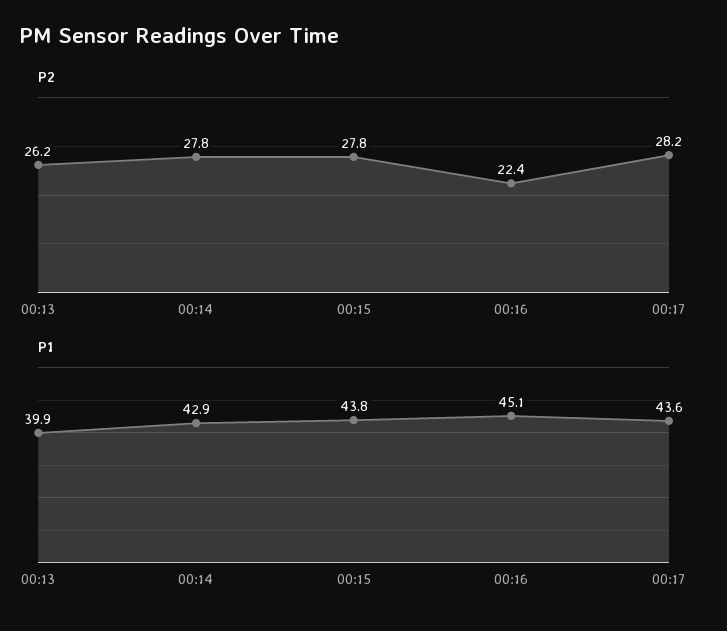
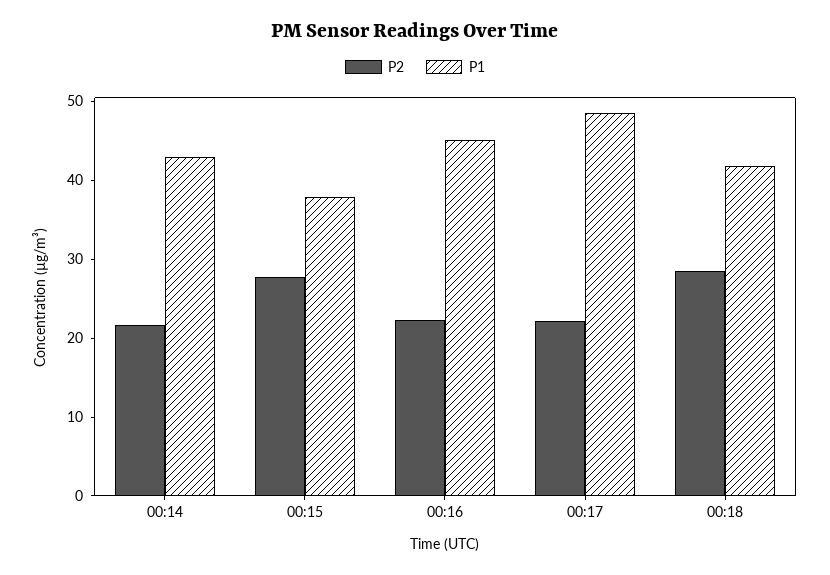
P2, 00:13: 26.2 -> none
P2, 00:14: 27.8 -> 22
P2, 00:17: 28.2 -> 22
P1, 00:13: 39.9 -> none
P1, 00:15: 43.8 -> 38
P1, 00:17: 43.6 -> 48
P2, 00:18: none -> 28
P1, 00:18: none -> 42

